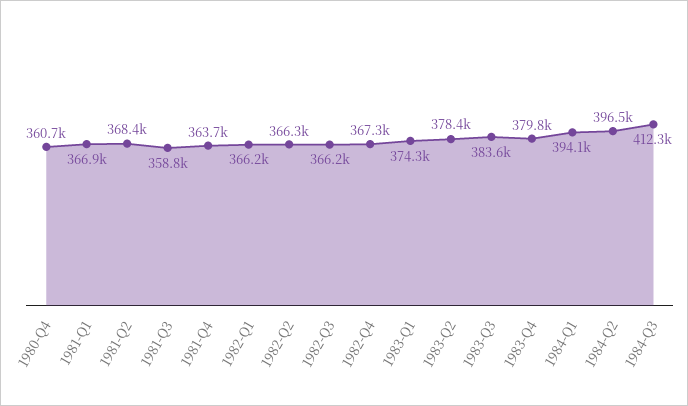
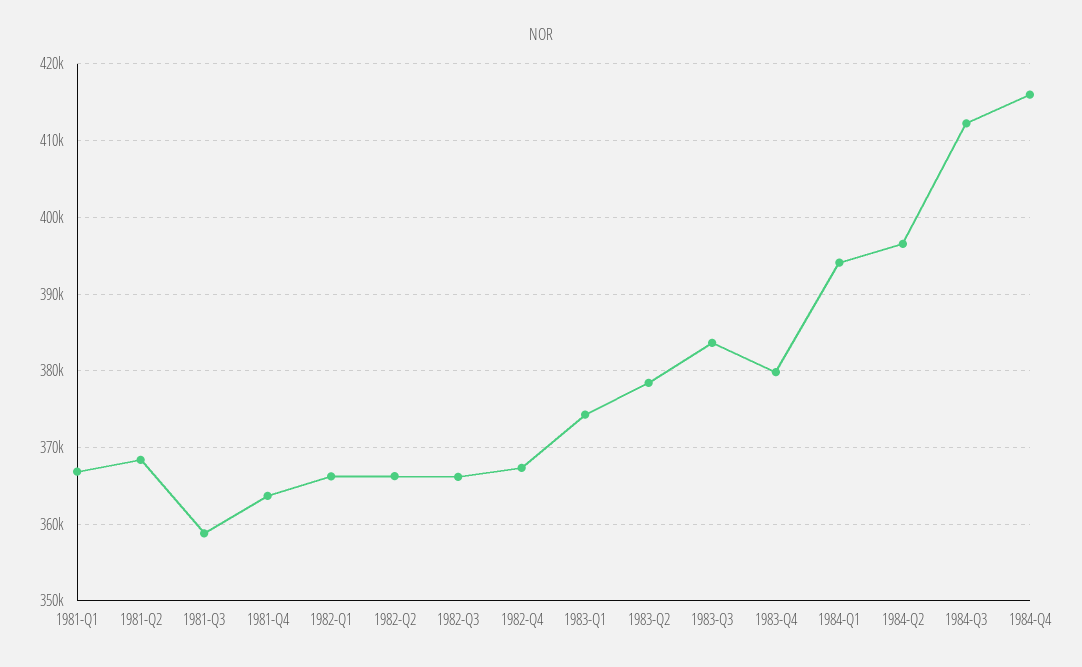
1980-Q4: 360700 -> none
1984-Q4: none -> 416000

